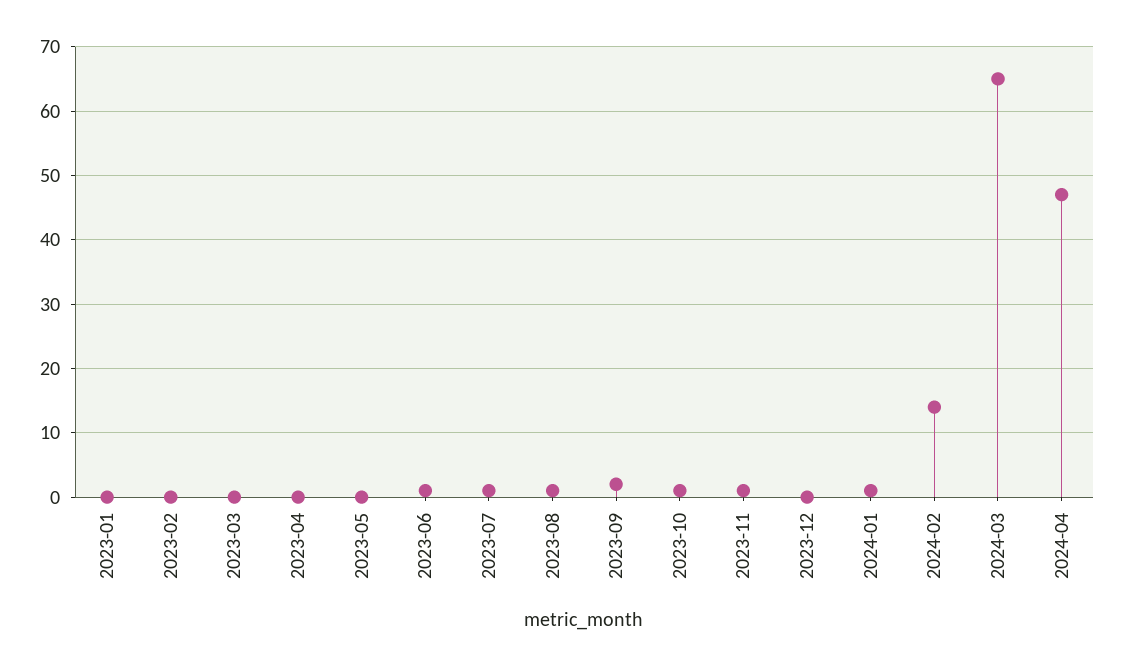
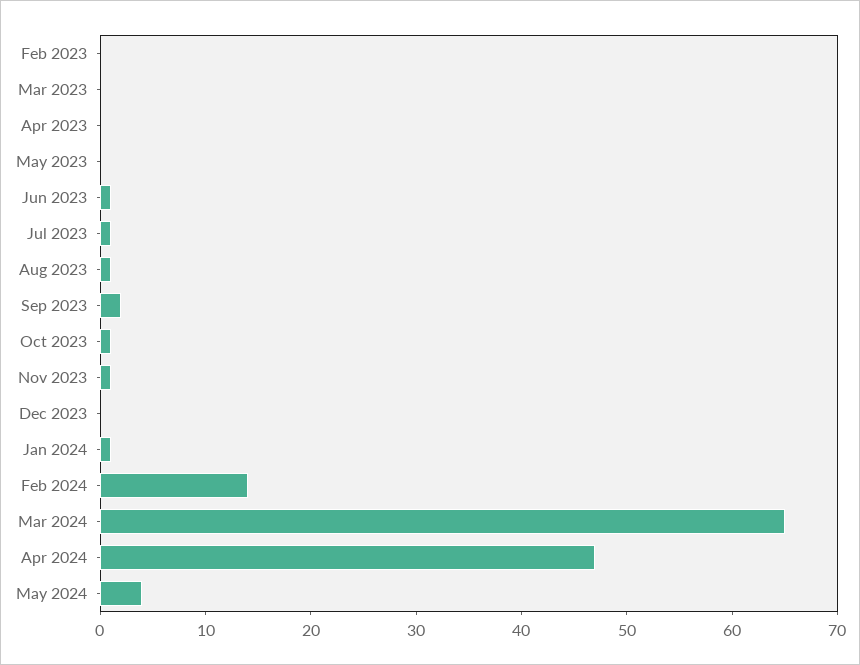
2023-01: 0 -> none
May 2024: none -> 4

